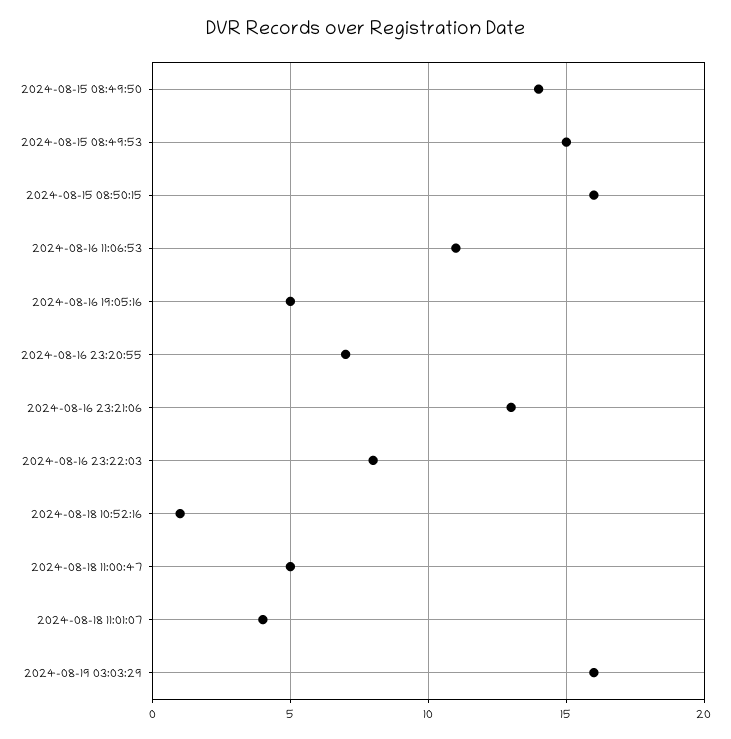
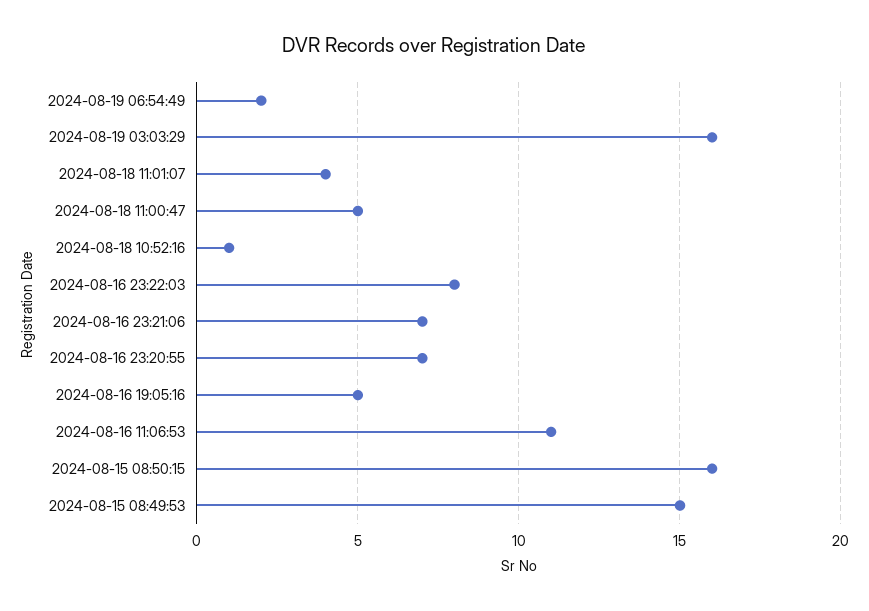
2024-08-15 08:49:50: 14 -> none
2024-08-16 23:21:06: 13 -> 7
2024-08-19 06:54:49: none -> 2

